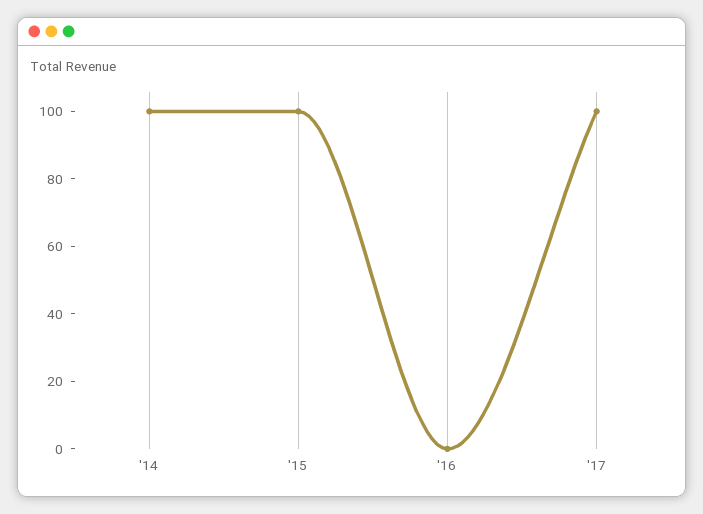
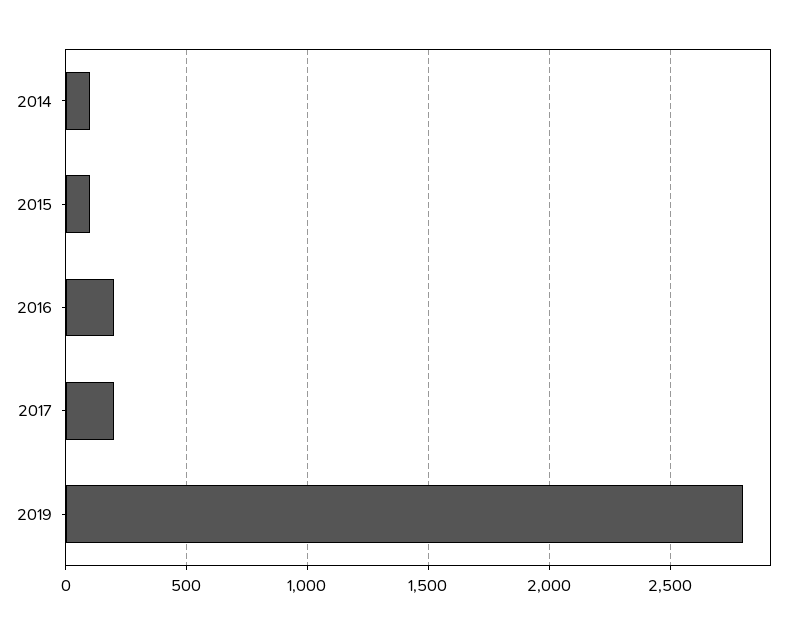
'16: 0 -> 200
'17: 100 -> 200
2019: none -> 2800

